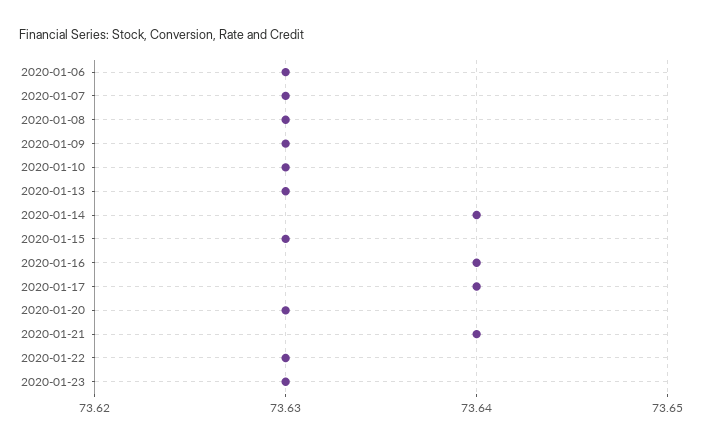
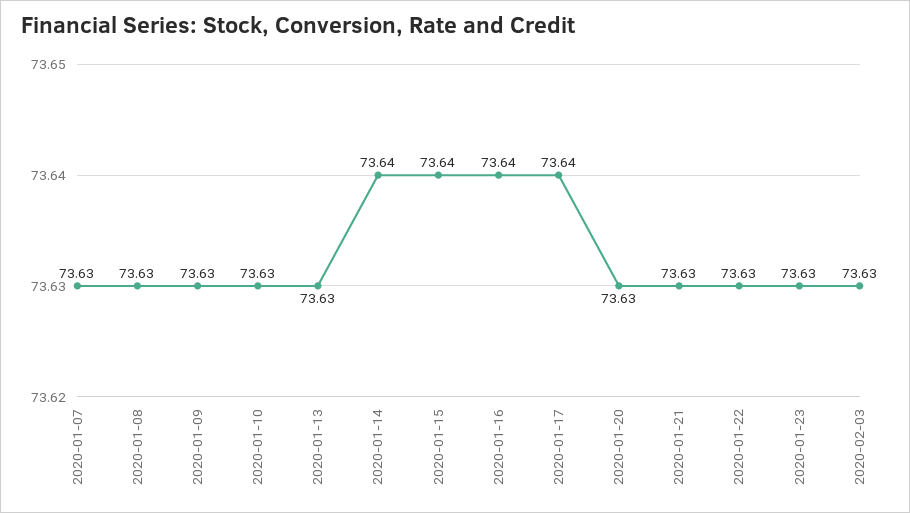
2020-01-06: 73.63 -> none
2020-01-15: 73.63 -> 73.64
2020-01-21: 73.64 -> 73.63
2020-02-03: none -> 73.63

